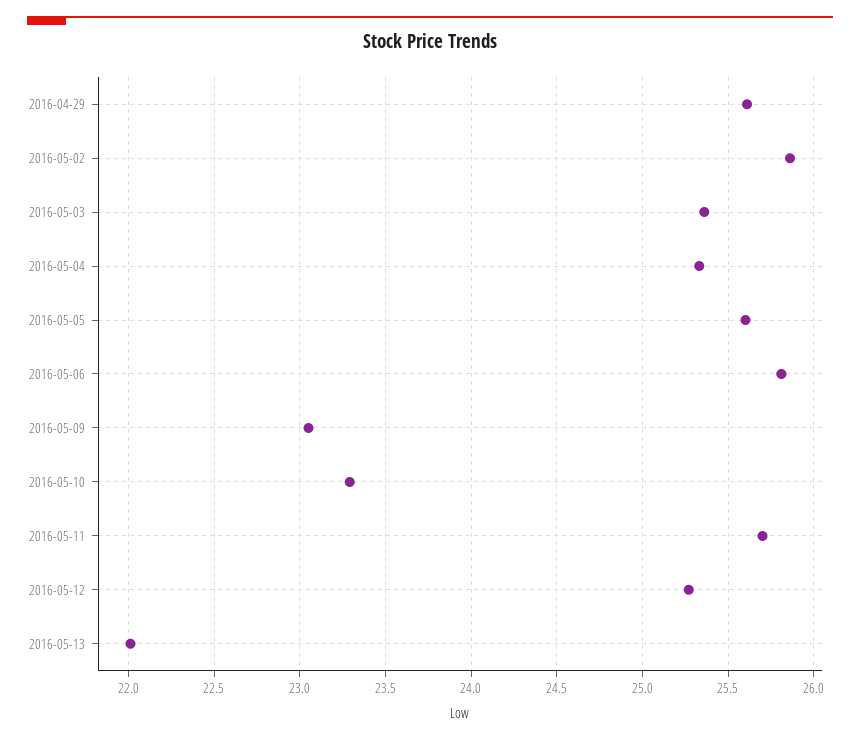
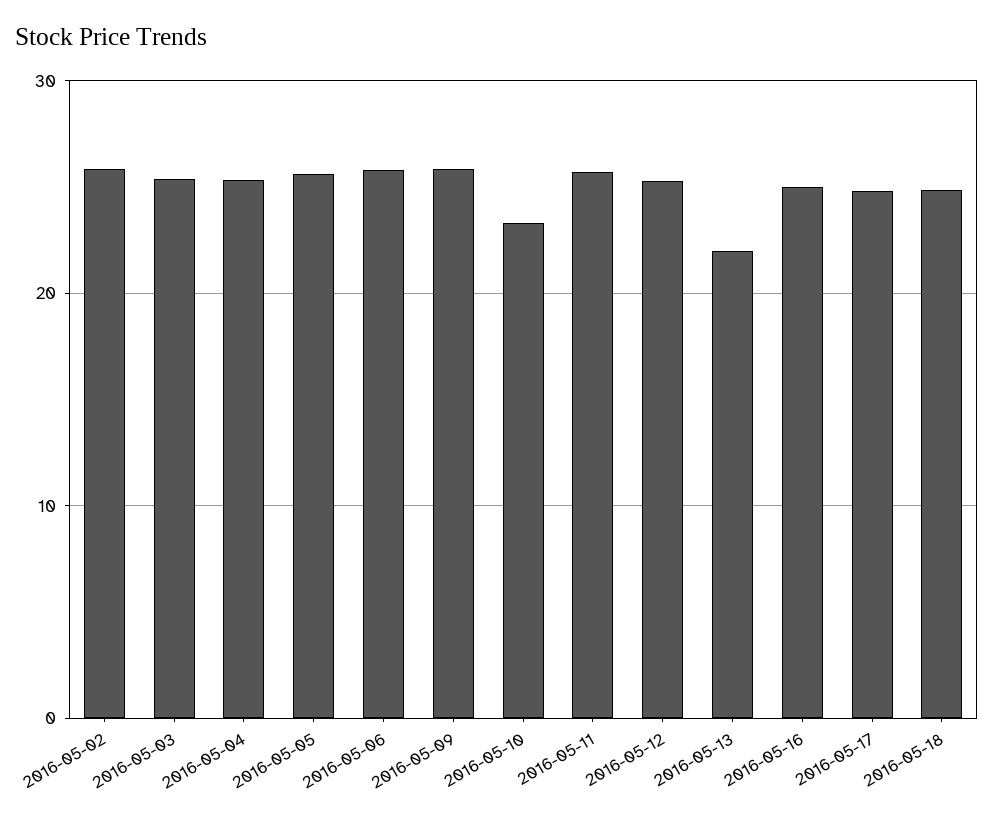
2016-04-29: 25.6 -> none
2016-05-09: 23.05 -> 26
2016-05-16: none -> 25
2016-05-17: none -> 25
2016-05-18: none -> 25

